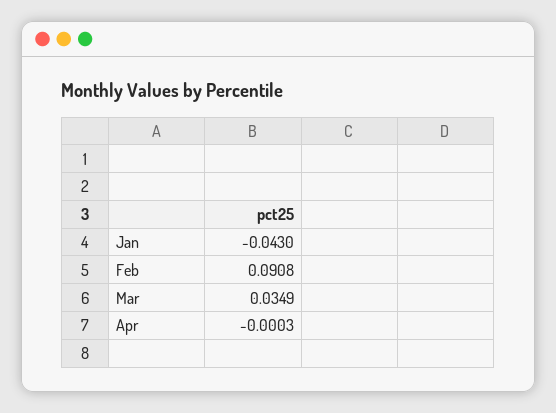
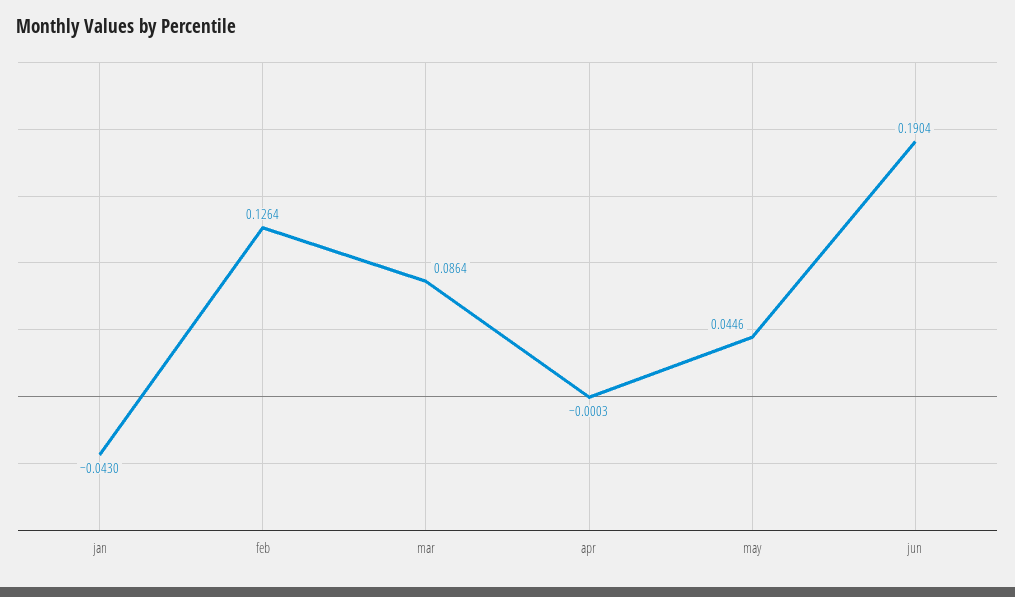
Feb: 0.0908 -> 0.1264
Mar: 0.0349 -> 0.0864
may: none -> 0.0446
jun: none -> 0.1904

